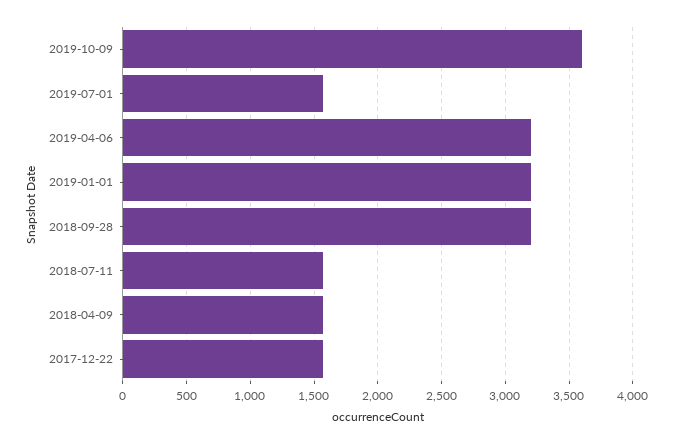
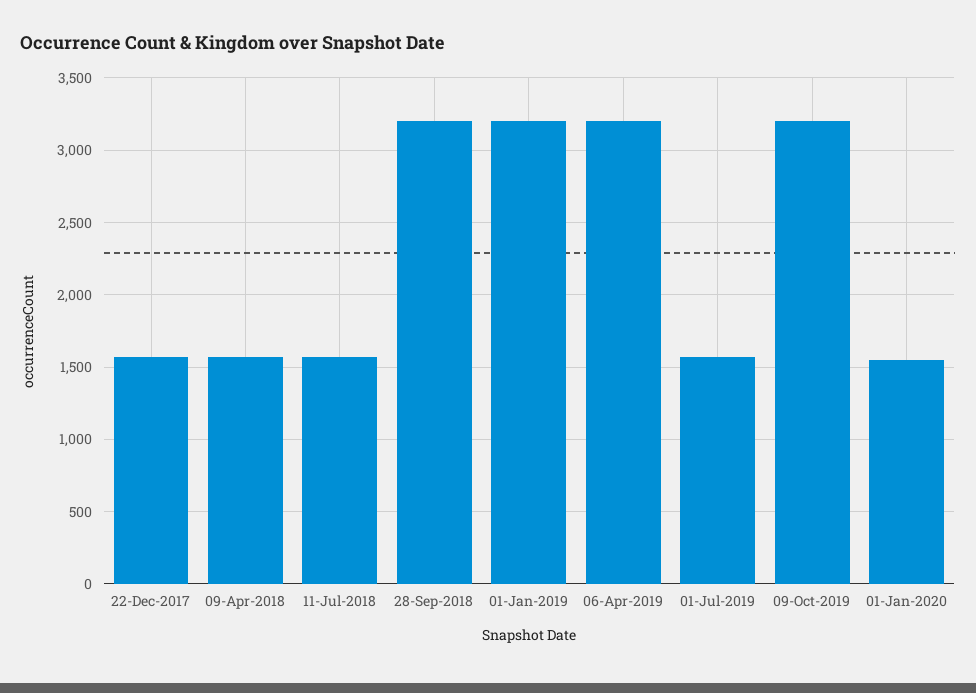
2019-10-09: 3600 -> 3200
01-Jan-2020: none -> 1550

